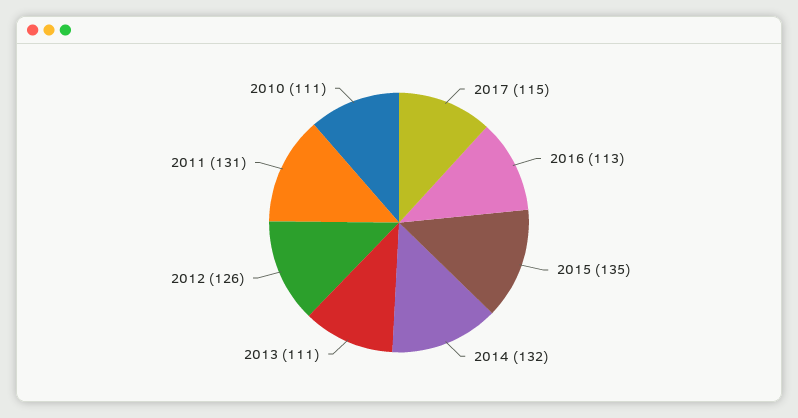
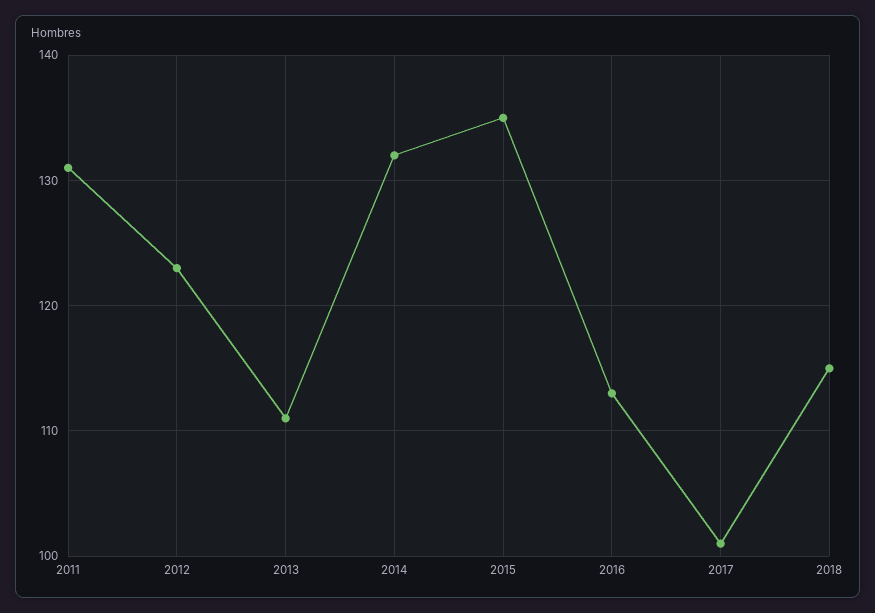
2017: 115 -> 101
2012: 126 -> 123
2010: 111 -> none
2018: none -> 115

